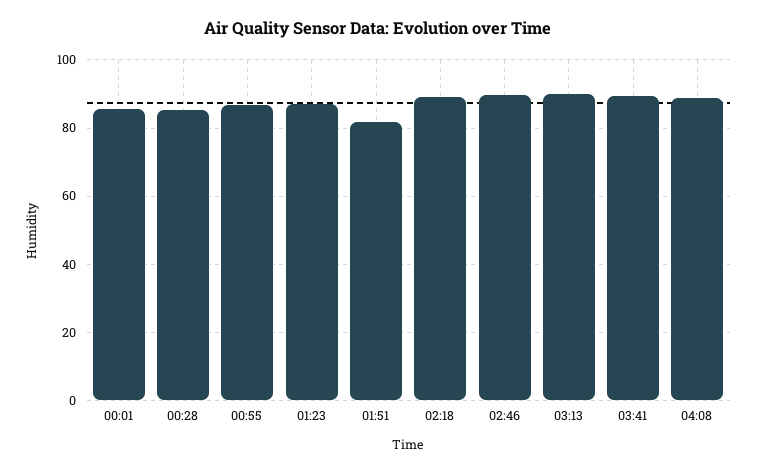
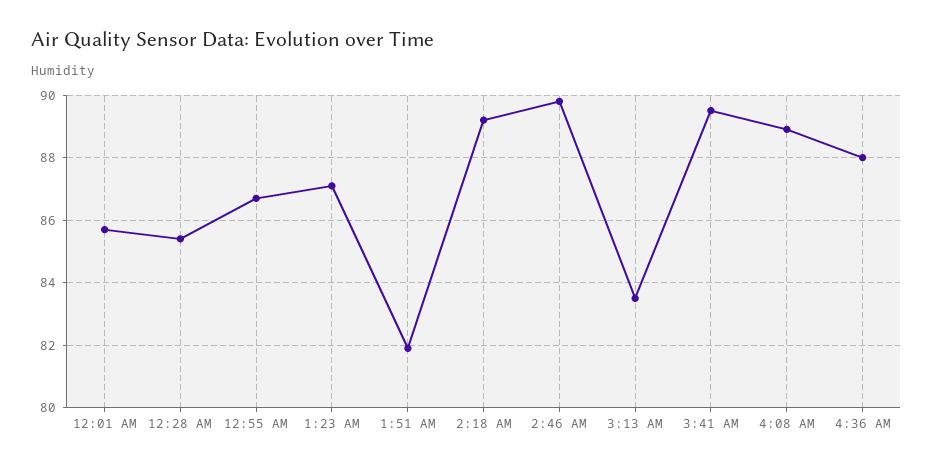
03:13: 90 -> 83.5
4:36 AM: none -> 88

